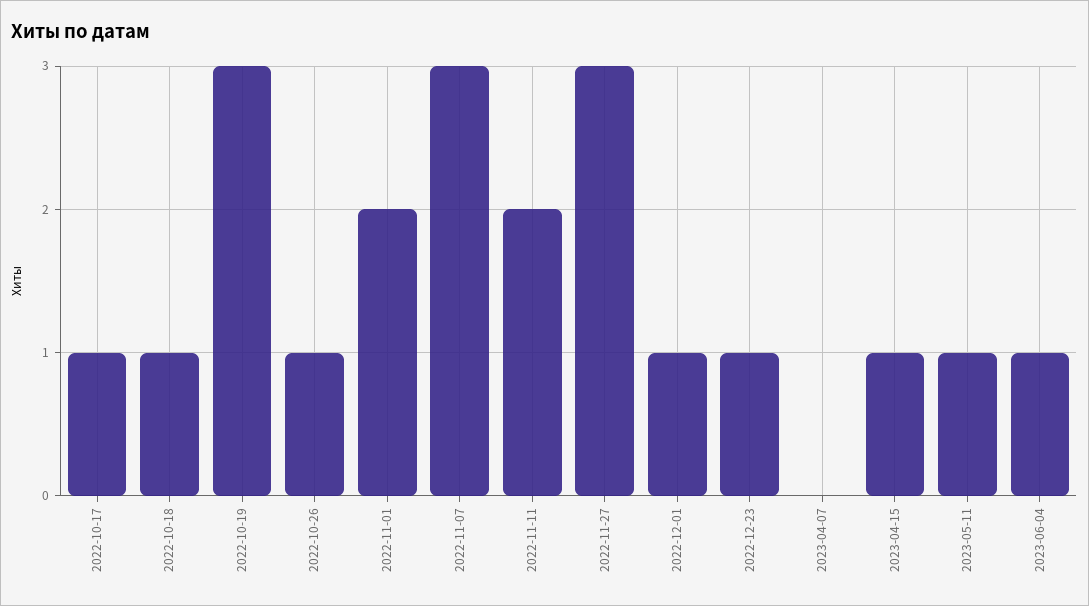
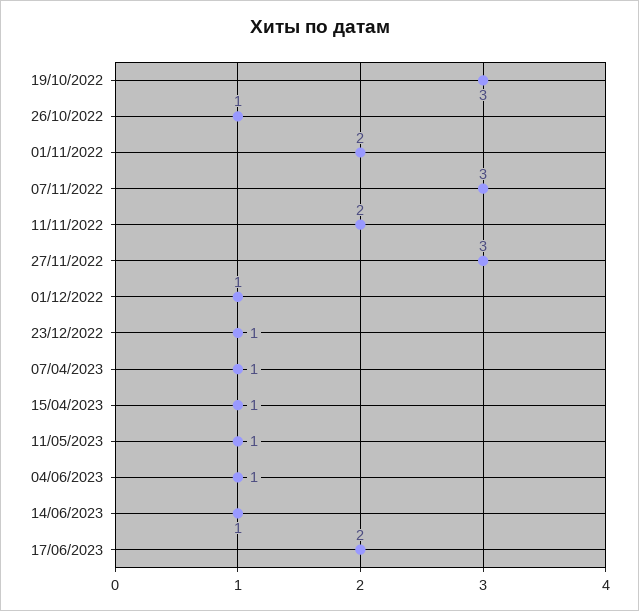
2022-10-17: 1 -> none
2022-10-18: 1 -> none
2023-04-07: 0 -> 1
14/06/2023: none -> 1
17/06/2023: none -> 2

